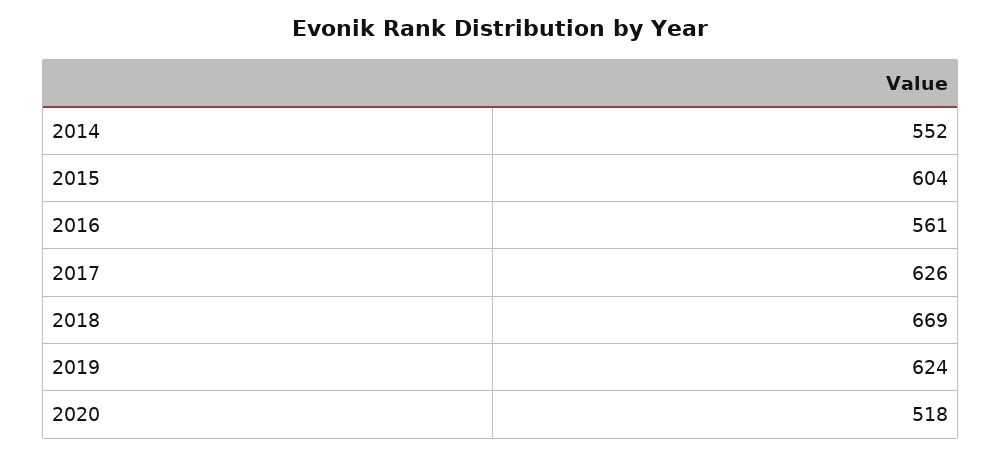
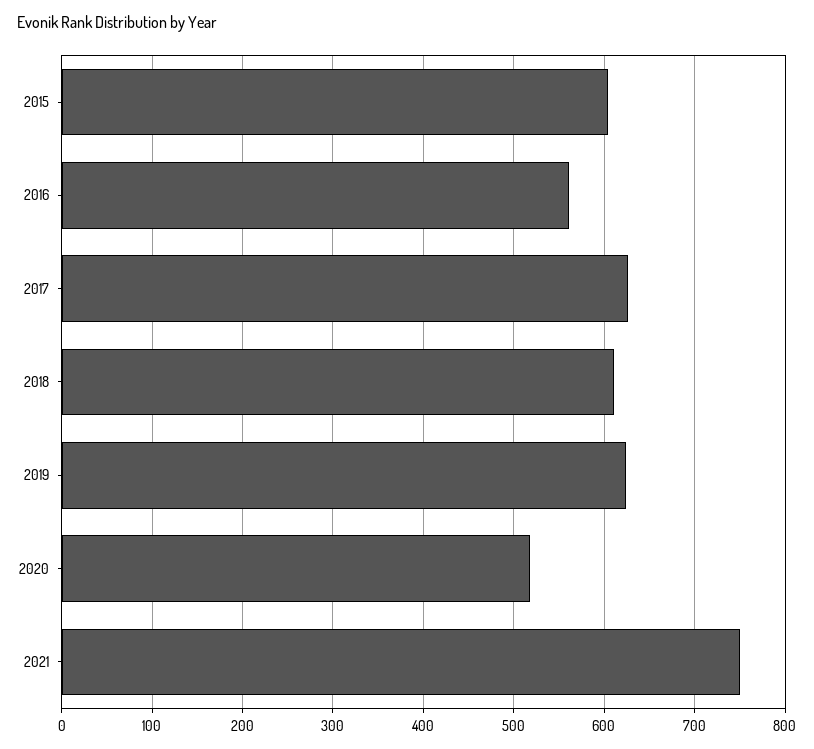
2014: 552 -> none
2018: 669 -> 610
2021: none -> 750

